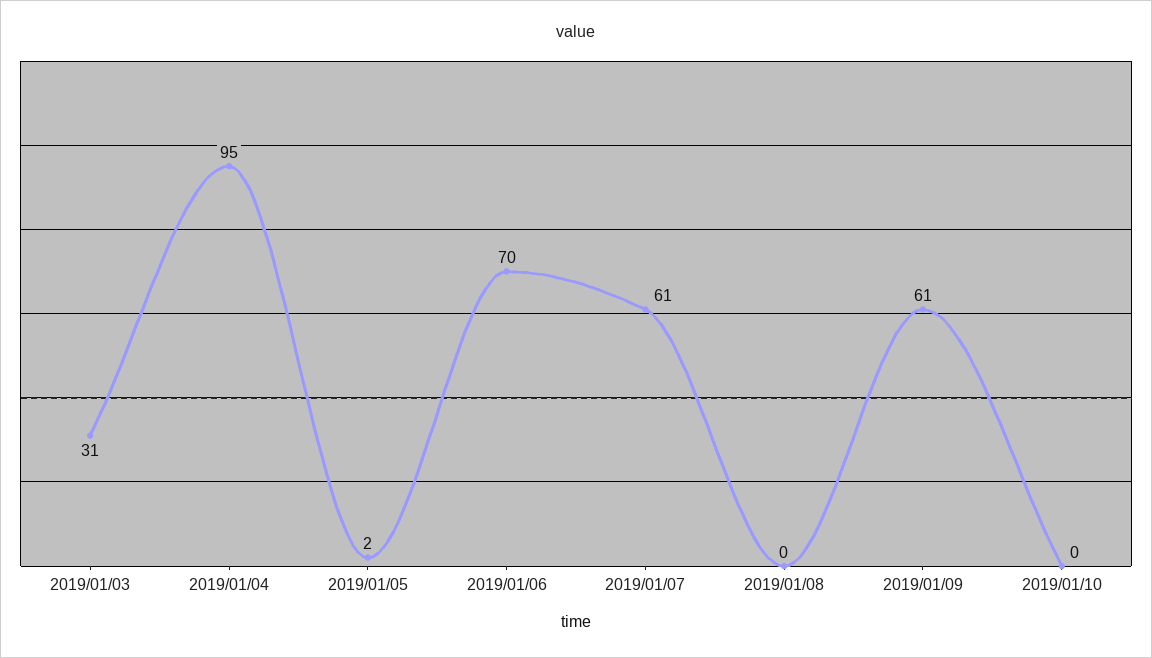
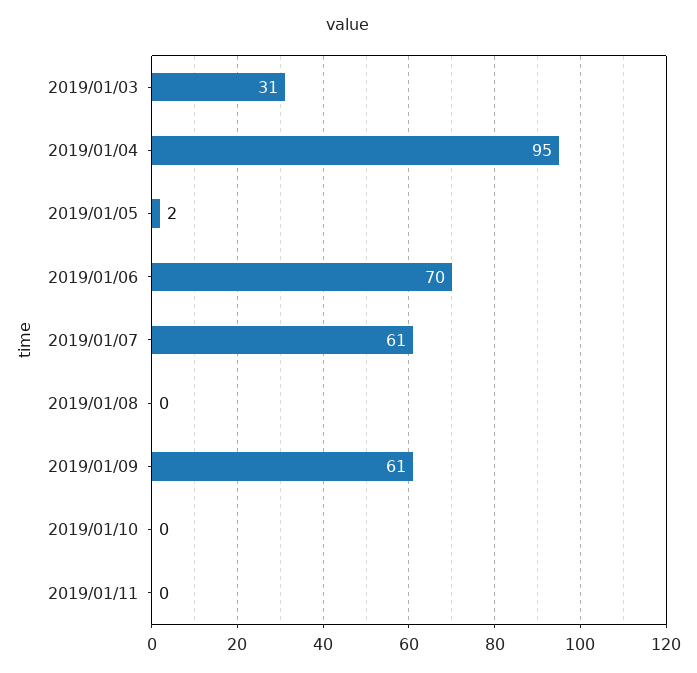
2019/01/11: none -> 0

